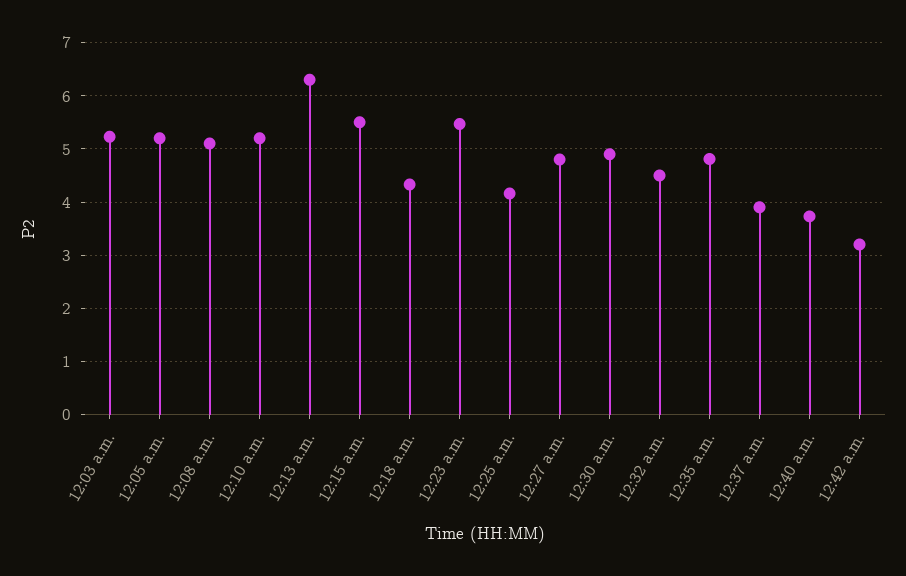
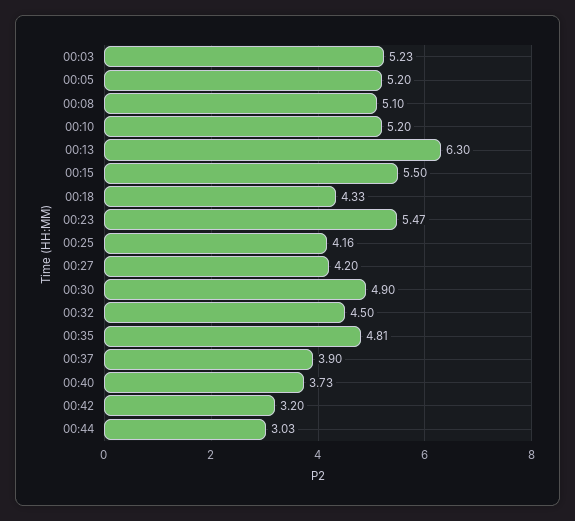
12:27 a.m.: 4.8 -> 4.2
00:44: none -> 3.03

